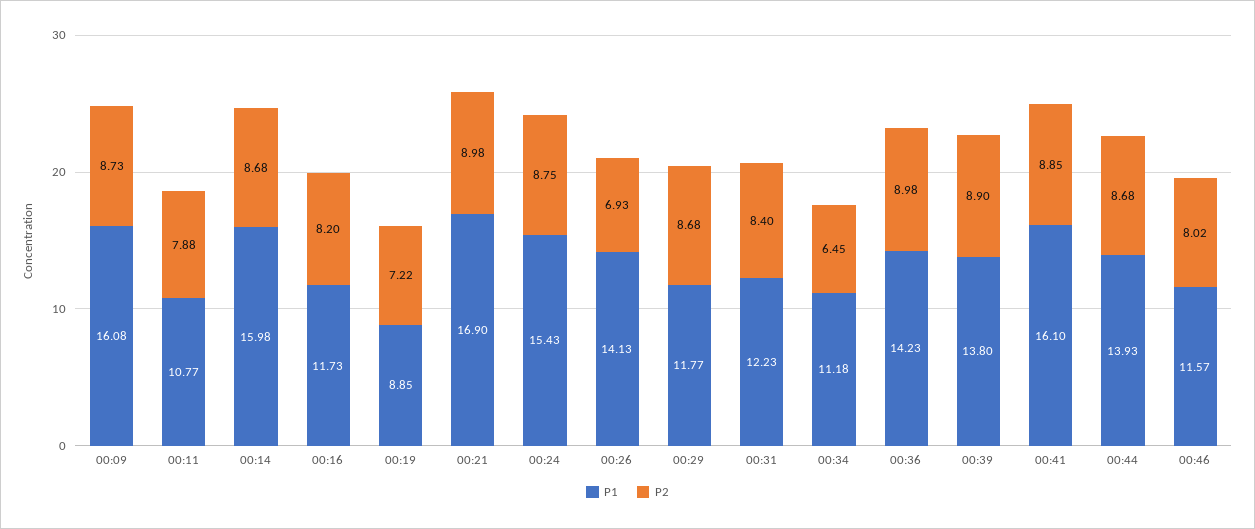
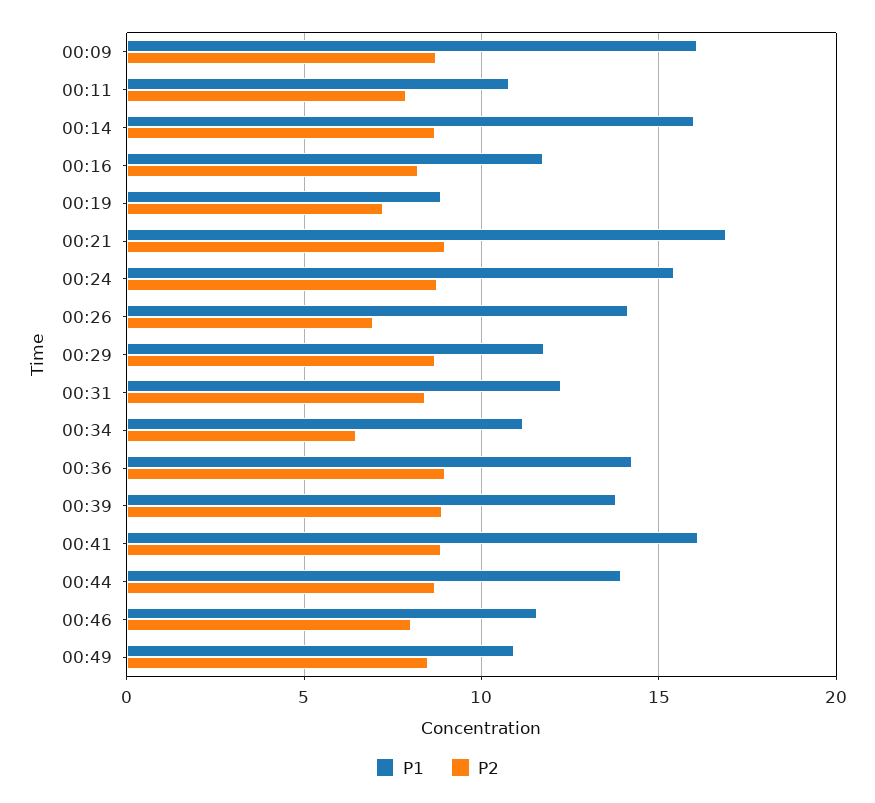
P1, 00:49: none -> 11
P2, 00:49: none -> 8.5

